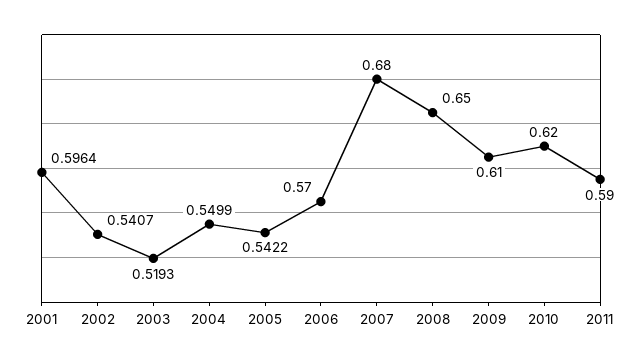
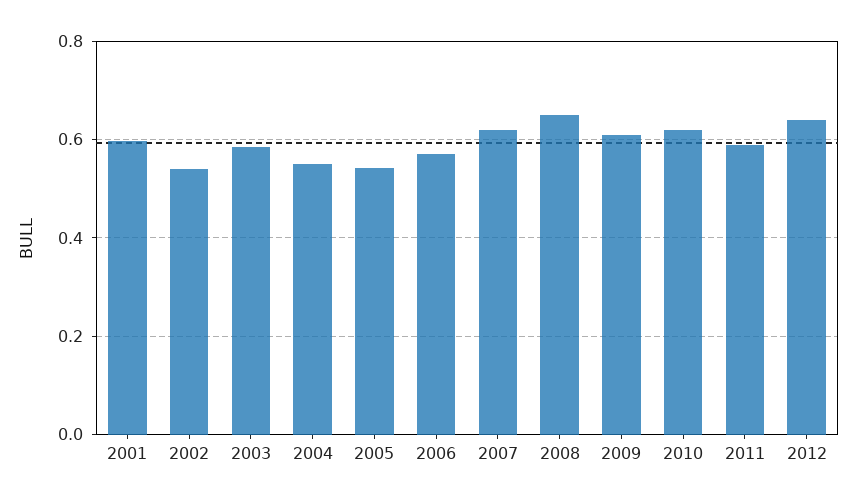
2003: 0.5193 -> 0.58
2007: 0.68 -> 0.62
2012: none -> 0.64

